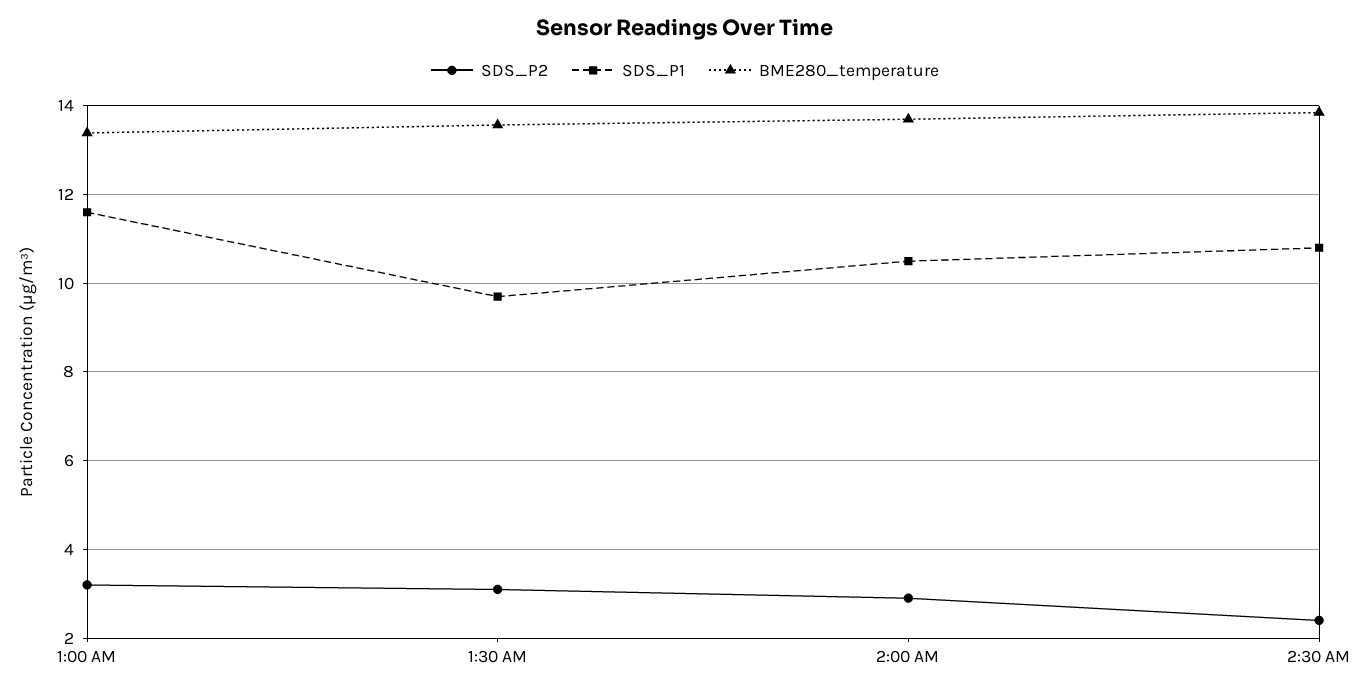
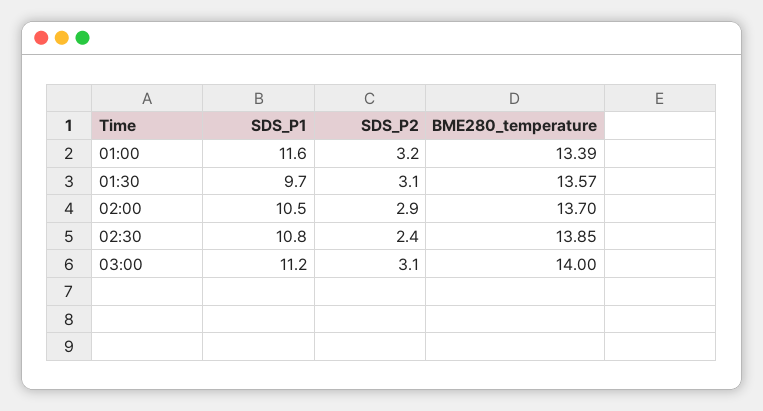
SDS_P1, 03:00: none -> 11.2
SDS_P2, 03:00: none -> 3.1
BME280_temperature, 03:00: none -> 14

